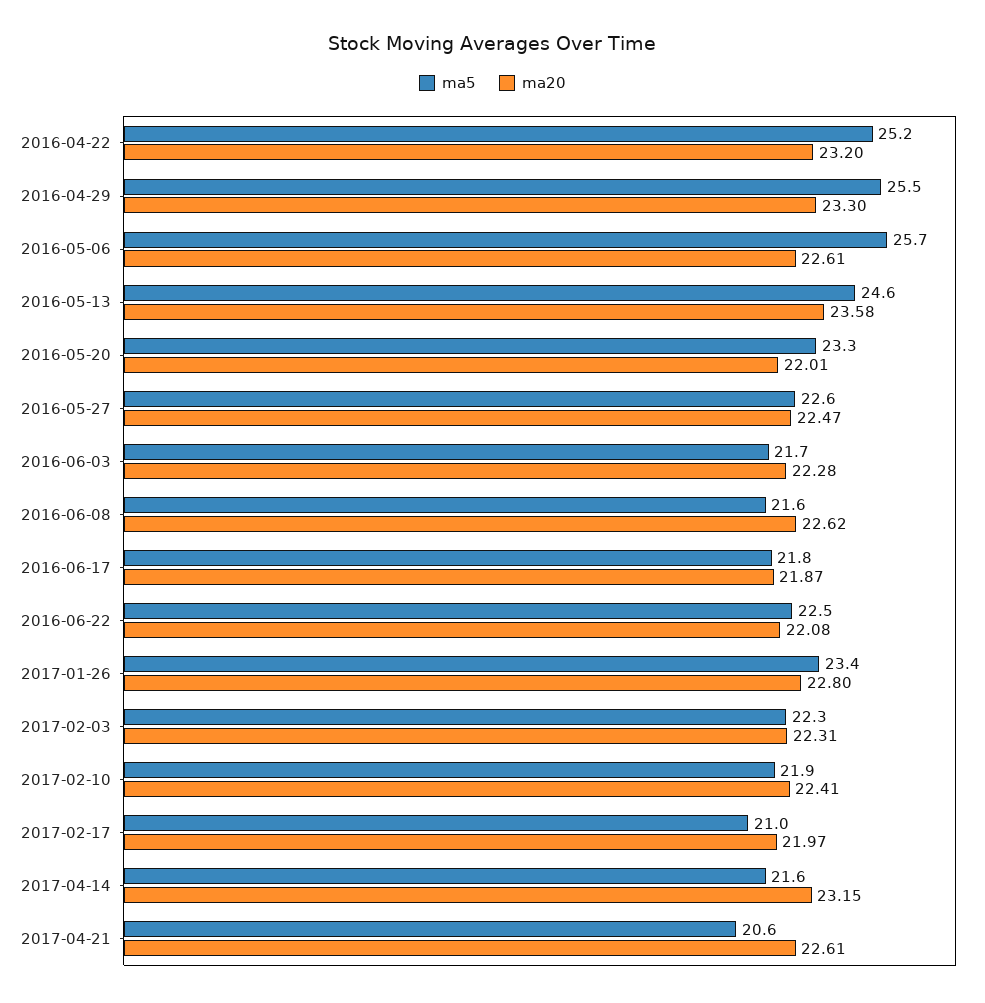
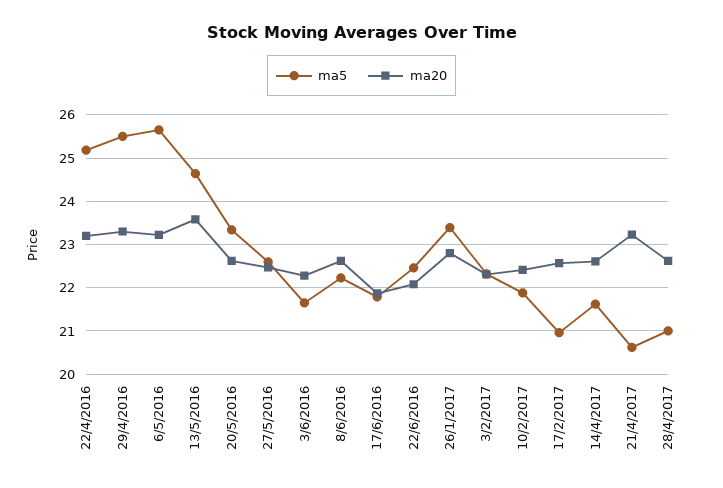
ma20, 2016-05-06: 22.61 -> 23.2
ma20, 2016-05-20: 22.01 -> 22.6
ma5, 2016-06-08: 21.6 -> 22.2
ma20, 2017-02-17: 21.97 -> 22.6
ma20, 2017-04-14: 23.15 -> 22.6
ma20, 2017-04-21: 22.61 -> 23.2
ma5, 28/4/2017: none -> 21
ma20, 28/4/2017: none -> 22.6

